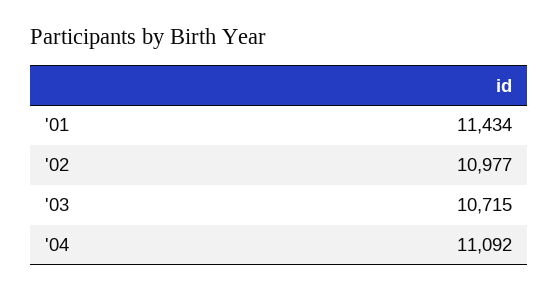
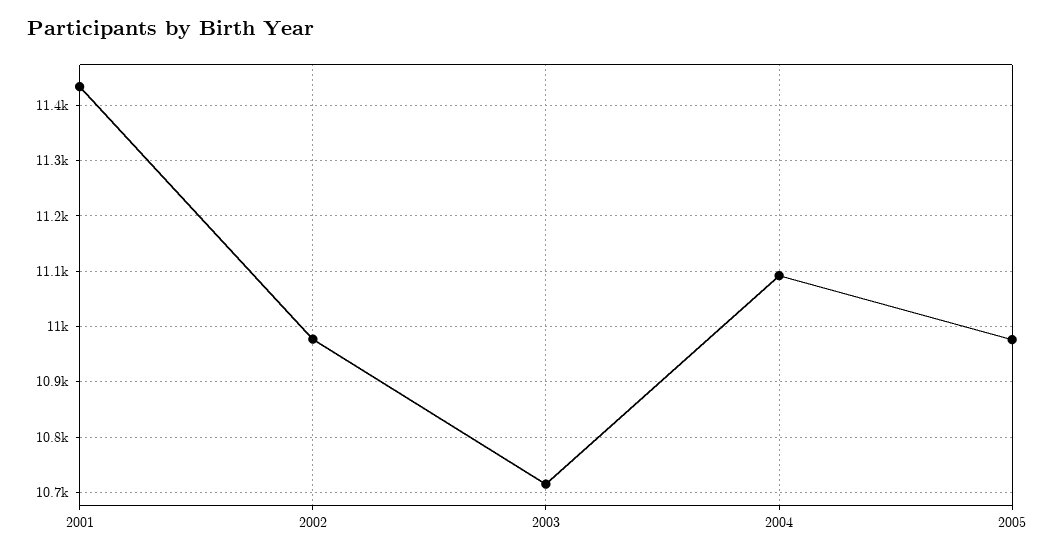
2005: none -> 10980

